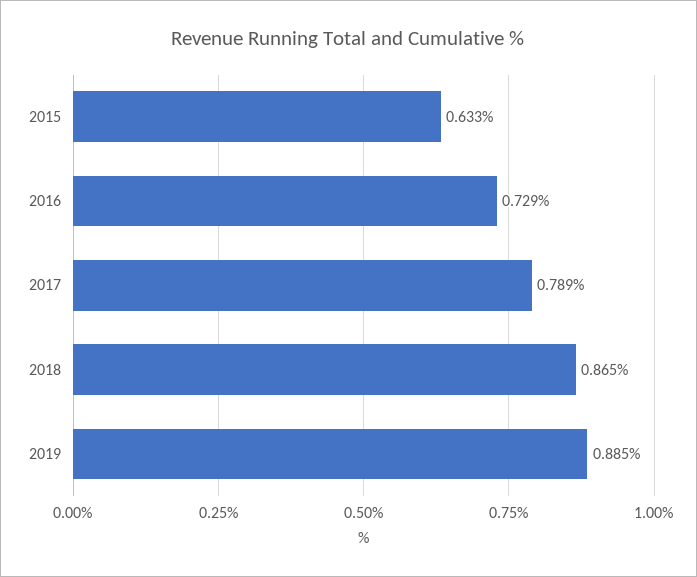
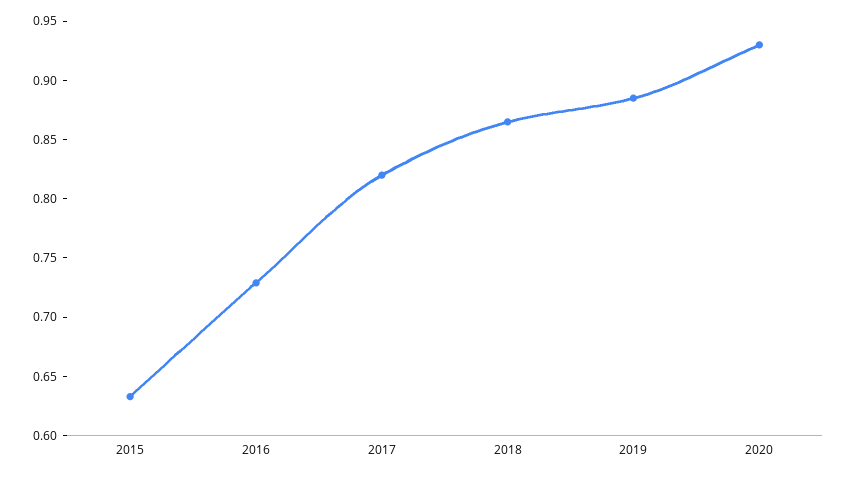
2017: 0.789 -> 0.82
2020: none -> 0.93

